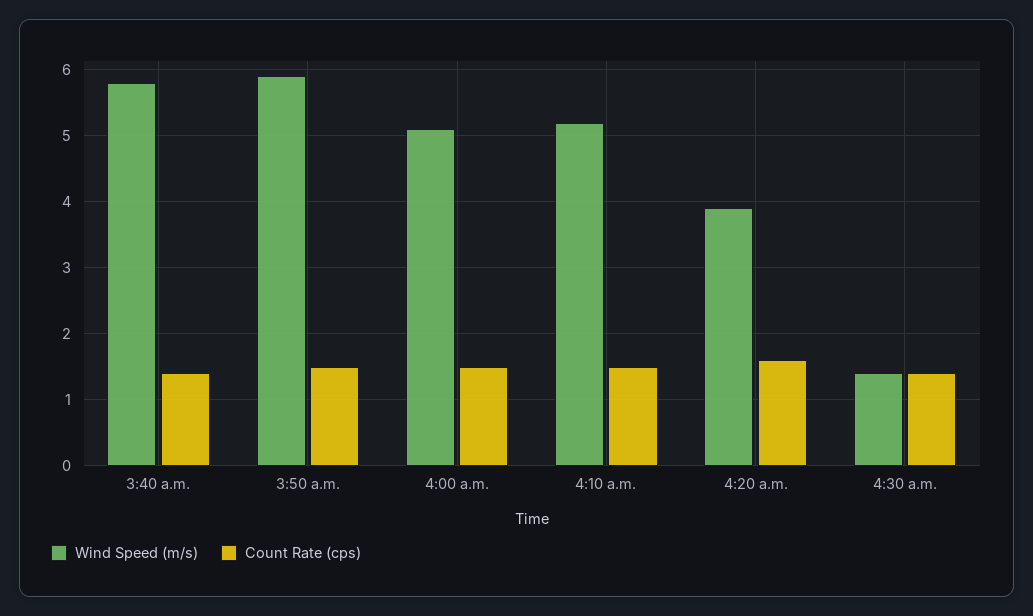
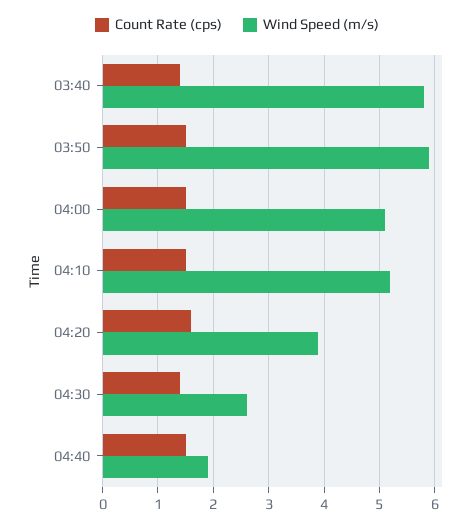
Wind Speed (m/s), 4:30 a.m.: 1.4 -> 2.5
Count Rate (cps), 04:40: none -> 1.5
Wind Speed (m/s), 04:40: none -> 2

